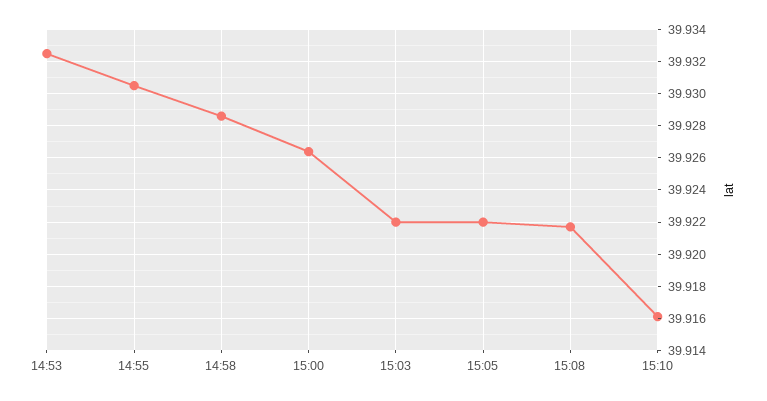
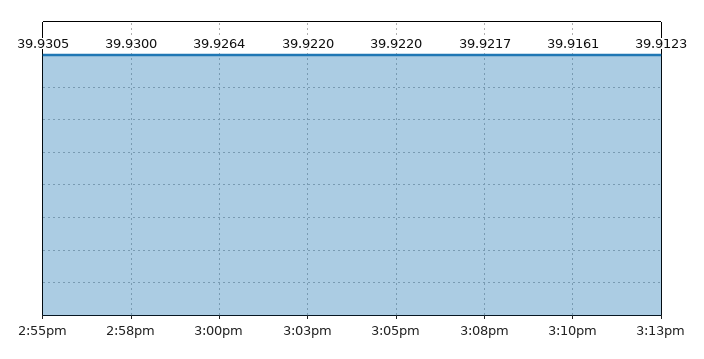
14:53: 39.9325 -> none
14:58: 39.9285 -> 39.93
3:13pm: none -> 39.9123

